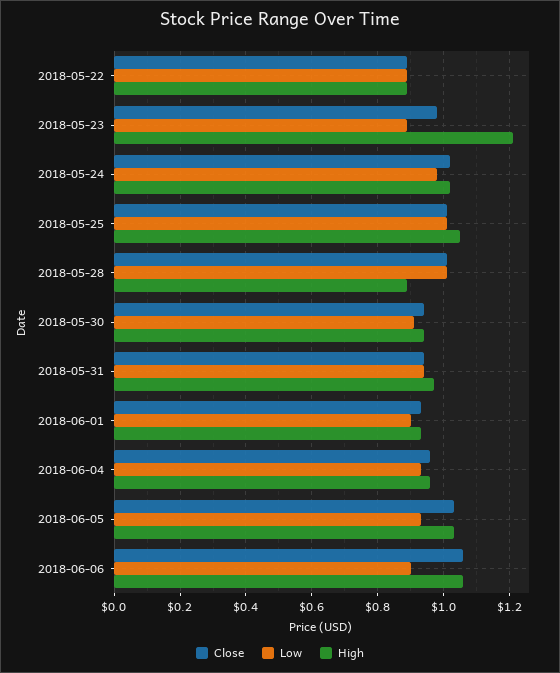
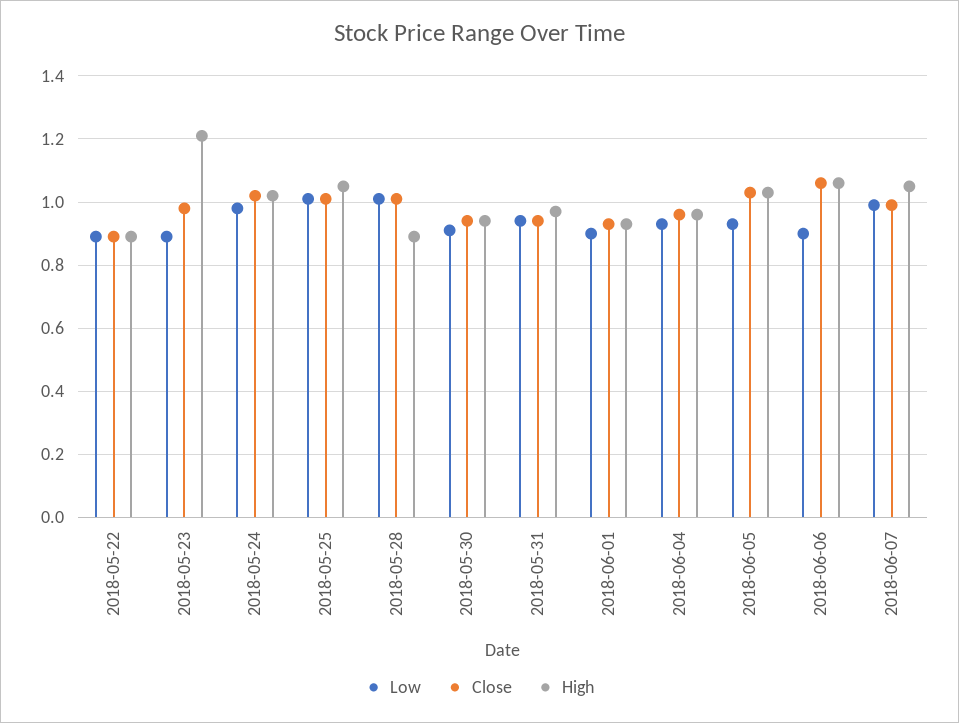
Low, 2018-06-07: none -> 1
Close, 2018-06-07: none -> 1
High, 2018-06-07: none -> 1.05

